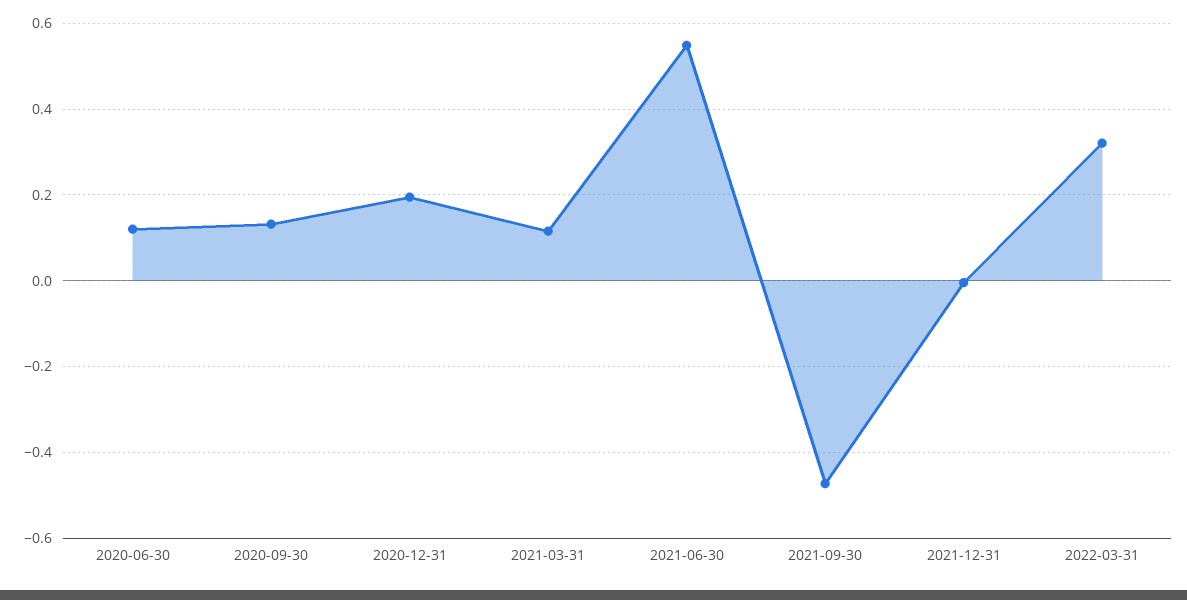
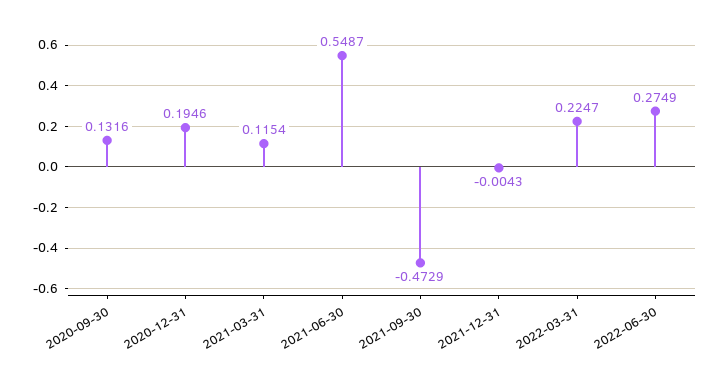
2020-06-30: 0.12 -> none
2022-03-31: 0.32 -> 0.2247
2022-06-30: none -> 0.2749

